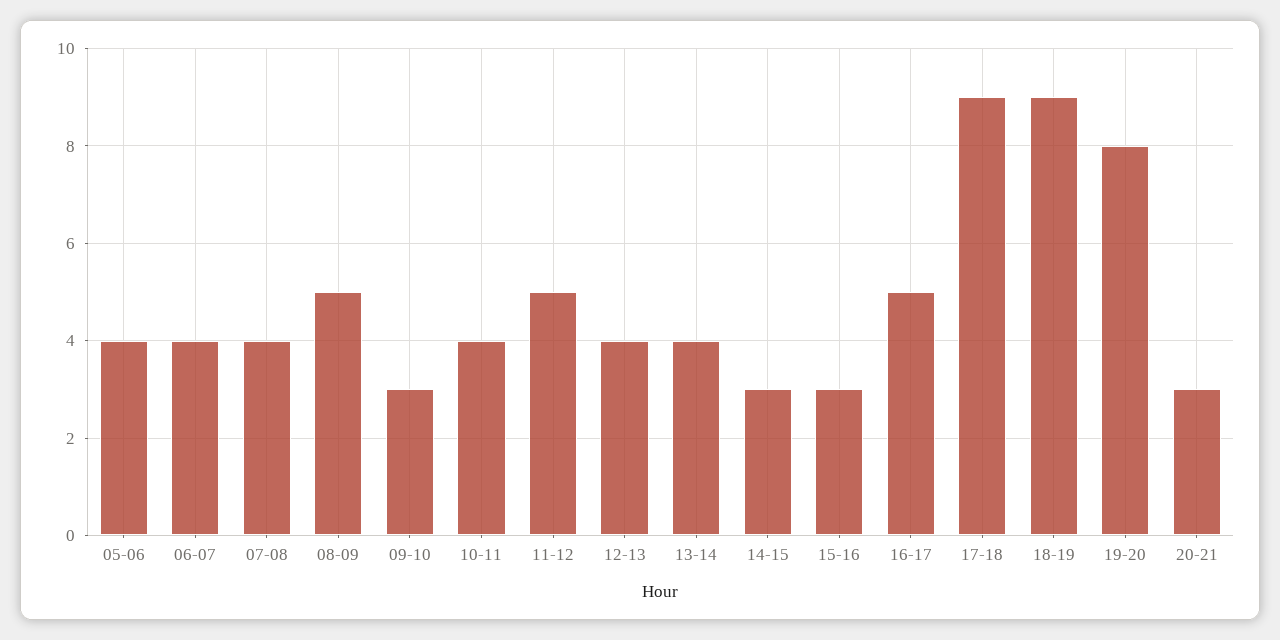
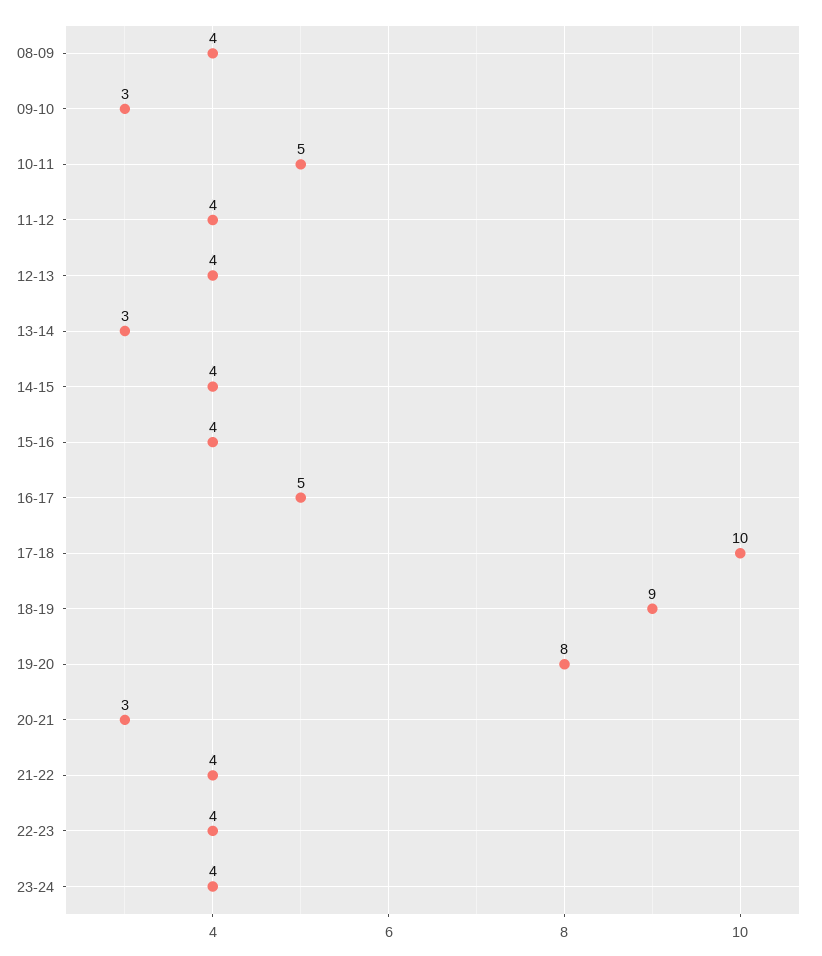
05-06: 4 -> none
06-07: 4 -> none
07-08: 4 -> none
08-09: 5 -> 4
10-11: 4 -> 5
11-12: 5 -> 4
13-14: 4 -> 3
14-15: 3 -> 4
15-16: 3 -> 4
17-18: 9 -> 10
21-22: none -> 4
22-23: none -> 4
23-24: none -> 4

